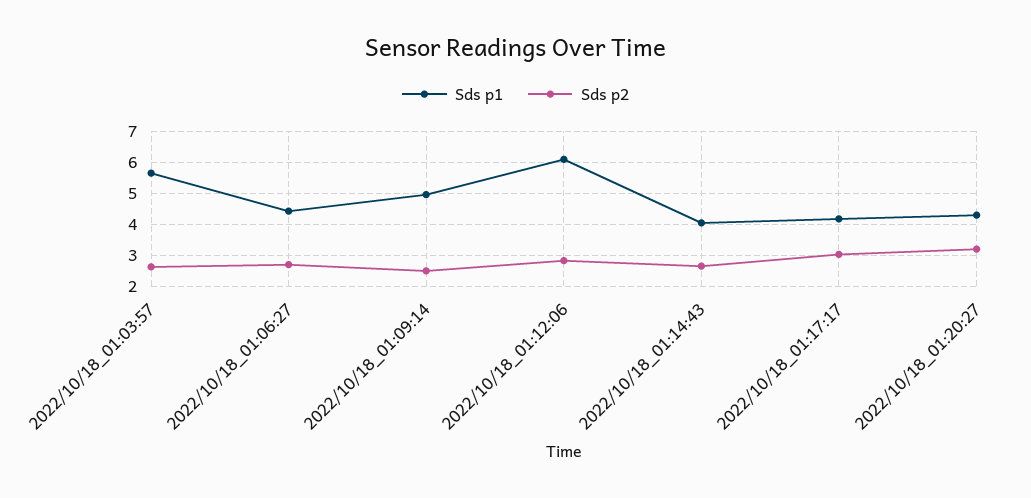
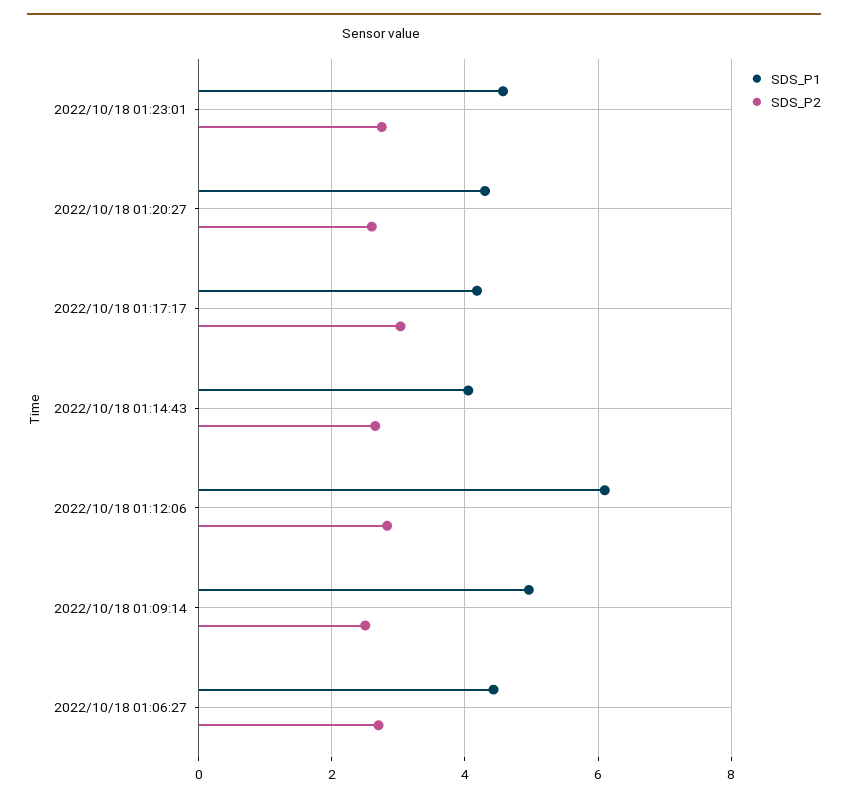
Sds p1, 2022/10/18_01:03:57: 5.6 -> none
Sds p2, 2022/10/18_01:03:57: 2.6 -> none
Sds p2, 2022/10/18_01:20:27: 3.2 -> 2.6
Sds p1, 2022/10/18 01:23:01: none -> 4.6
Sds p2, 2022/10/18 01:23:01: none -> 2.8

